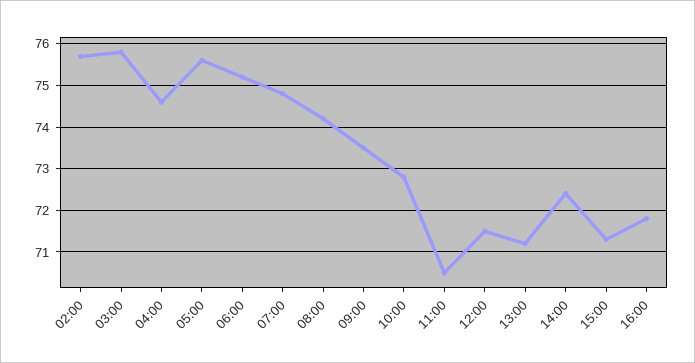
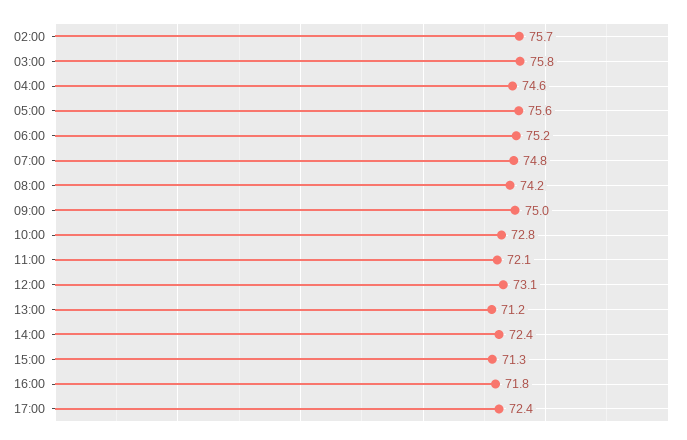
09:00: 73.5 -> 75
11:00: 70.5 -> 72.1
12:00: 71.5 -> 73.1
17:00: none -> 72.4

